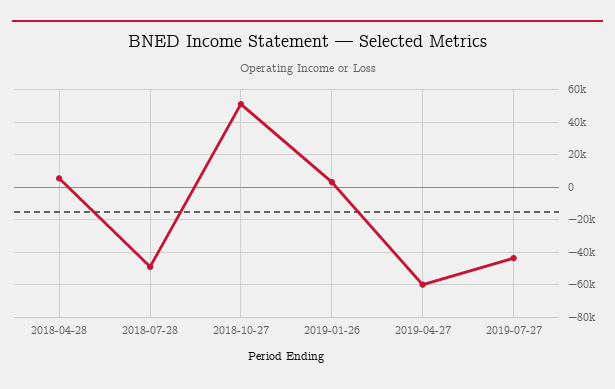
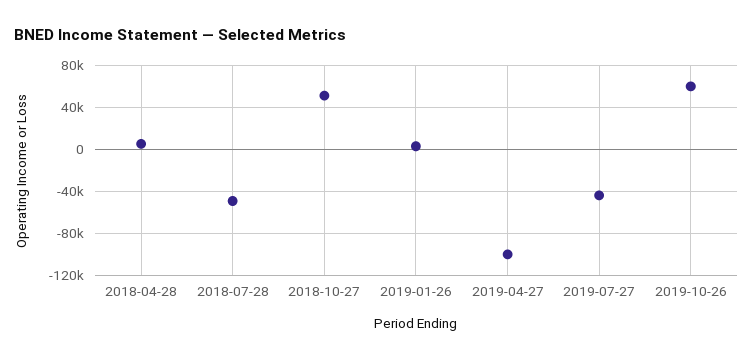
2019-04-27: -60000 -> -100000
2019-10-26: none -> 60000

